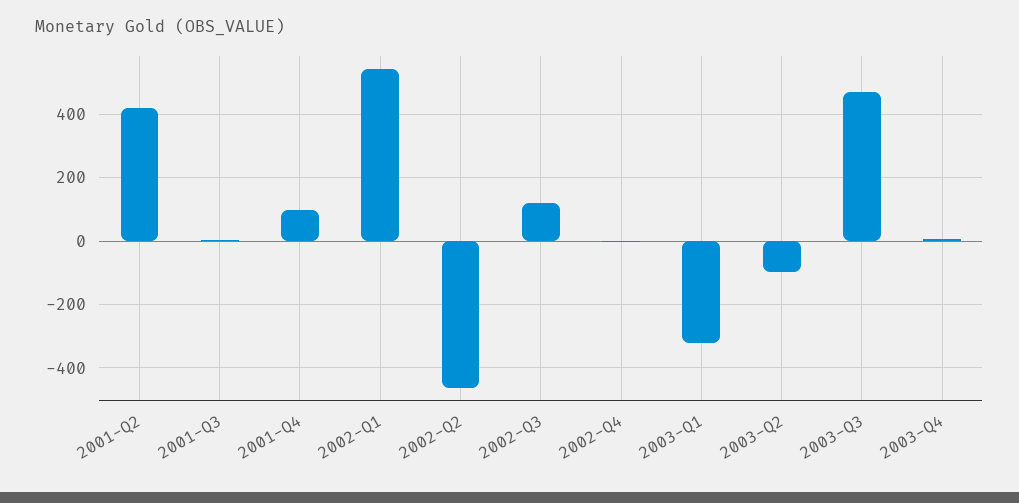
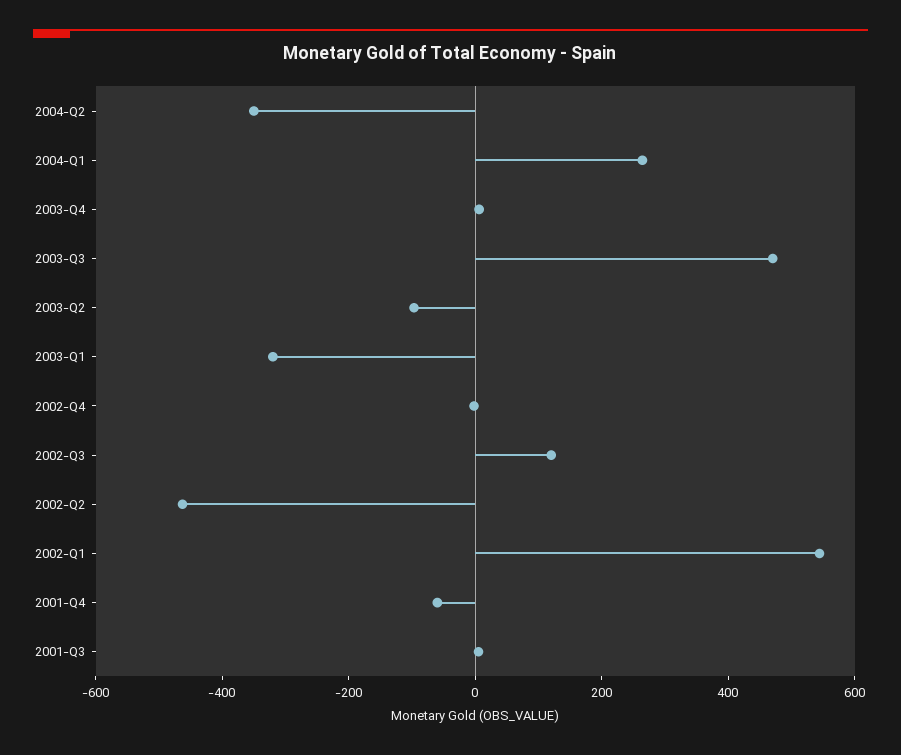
2001-Q2: 420 -> none
2001-Q4: 100 -> -50
2004-Q2: none -> -350
2004-Q1: none -> 250

